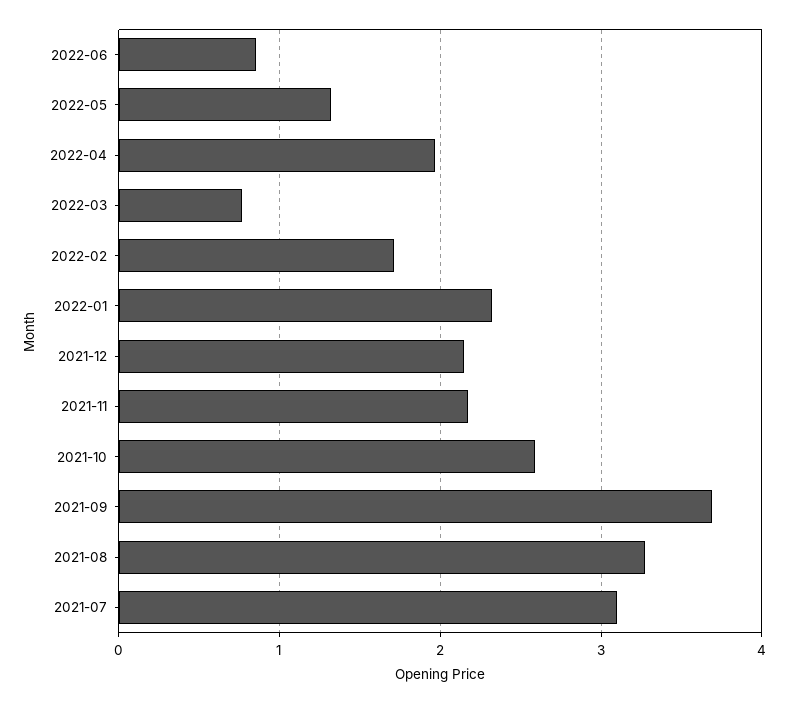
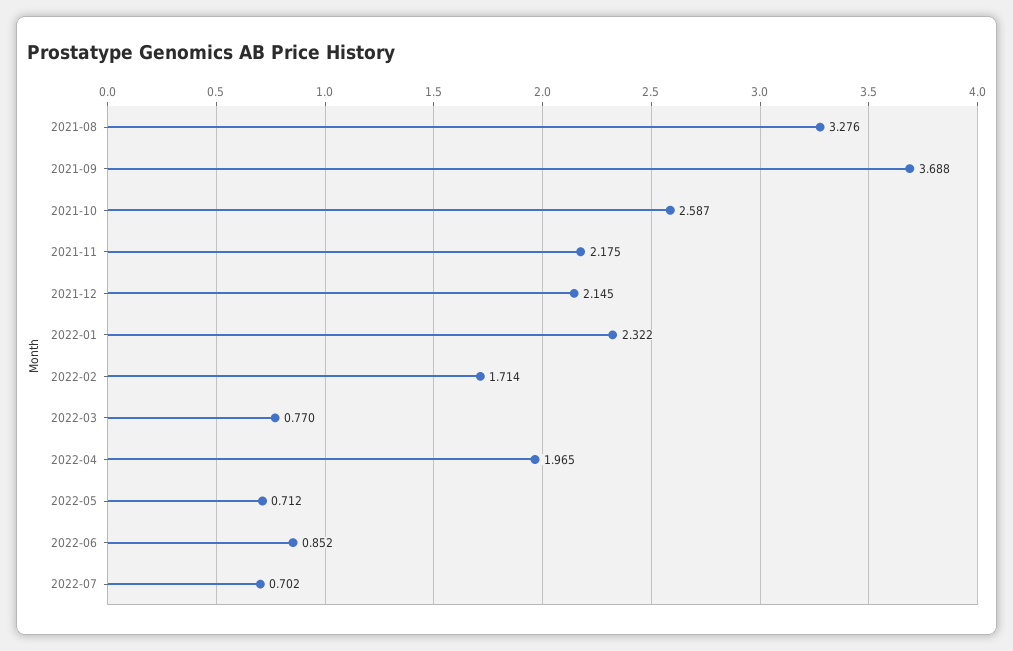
2022-05: 1.3 -> 0.712
2021-07: 3.1 -> none
2022-07: none -> 0.702

